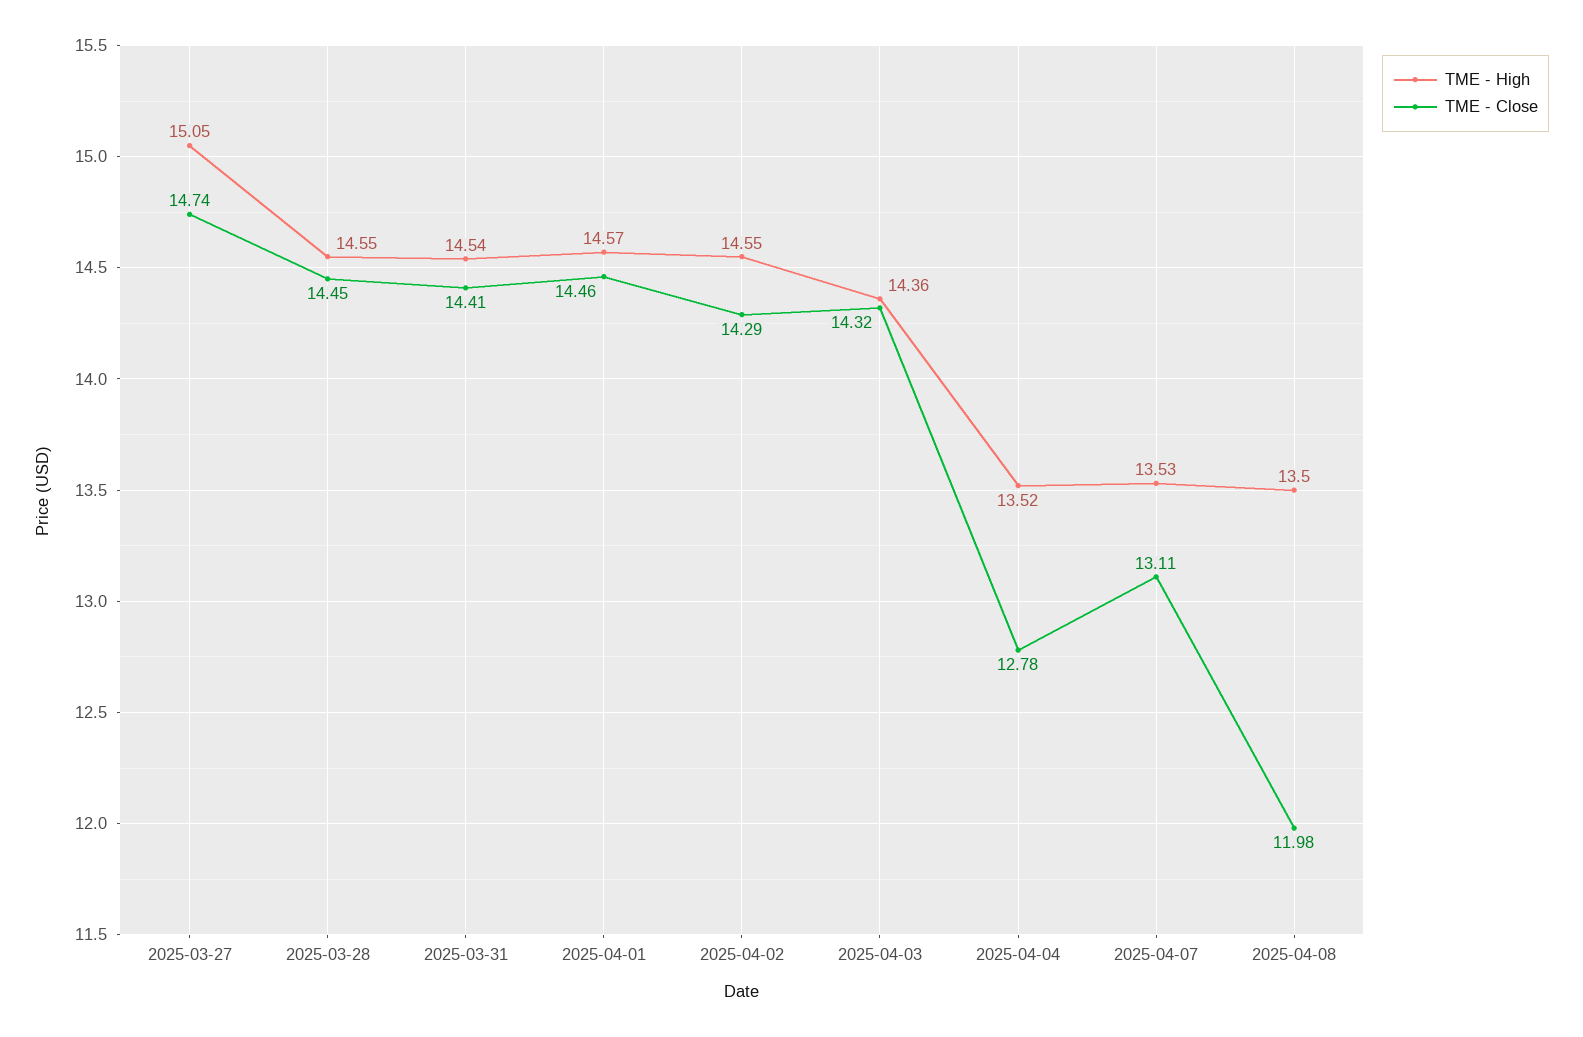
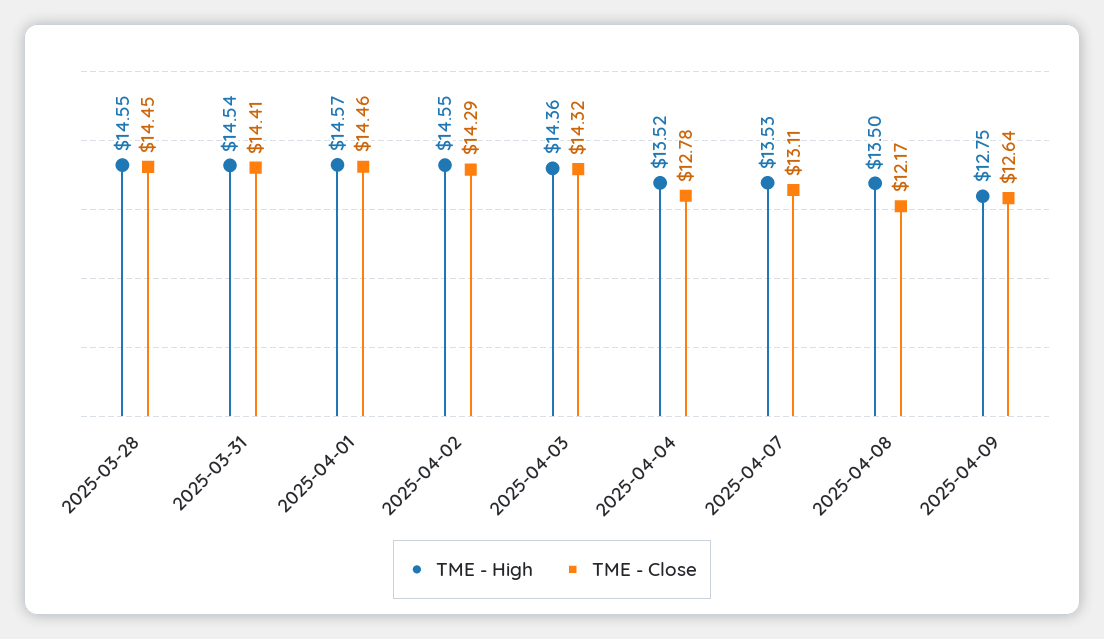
TME - High, 2025-03-27: 15.05 -> none
TME - Close, 2025-03-27: 14.74 -> none
TME - Close, 2025-04-08: 11.98 -> 12.17
TME - High, 2025-04-09: none -> 12.75
TME - Close, 2025-04-09: none -> 12.64

